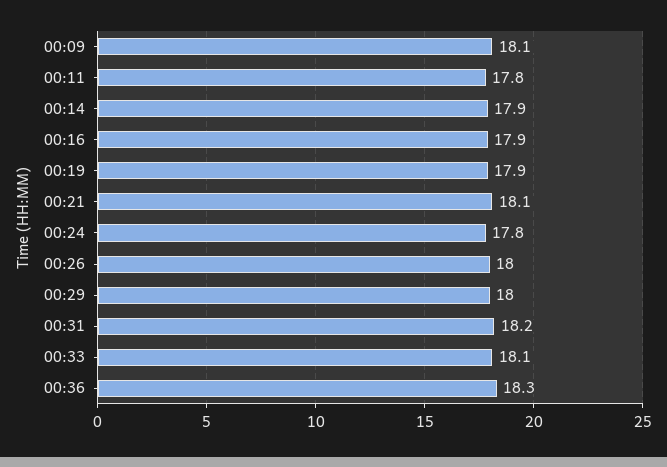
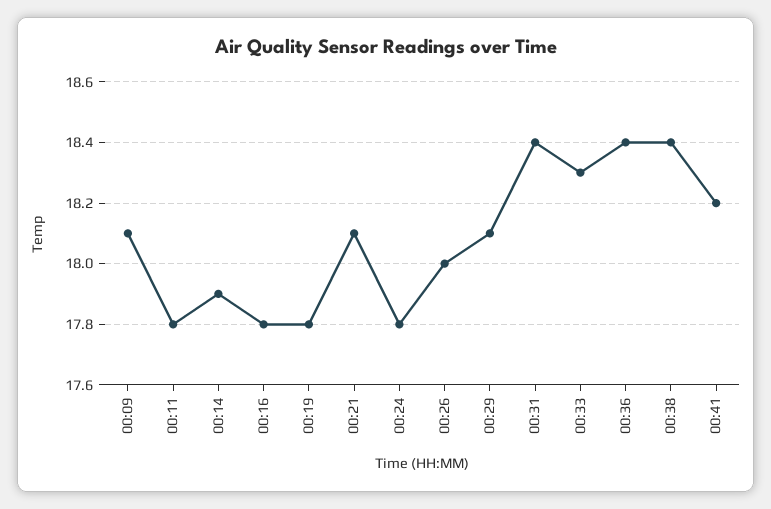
00:16: 17.9 -> 17.8
00:19: 17.9 -> 17.8
00:29: 18 -> 18.1
00:31: 18.2 -> 18.4
00:33: 18.1 -> 18.3
00:36: 18.3 -> 18.4
00:38: none -> 18.4
00:41: none -> 18.2

